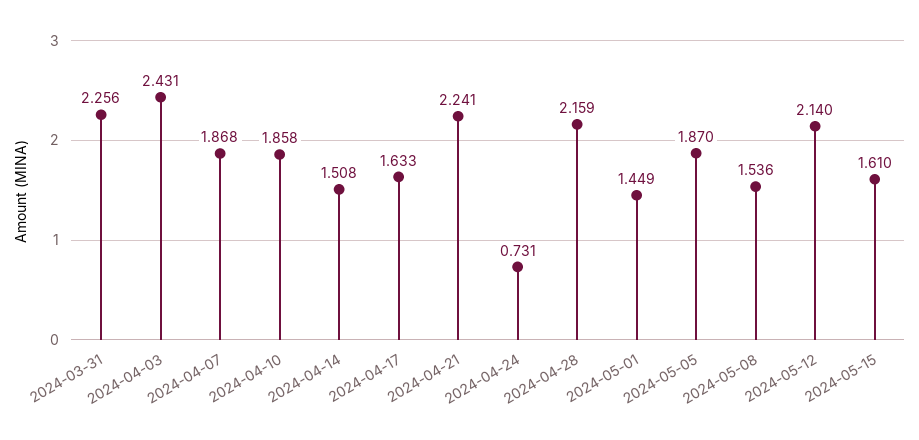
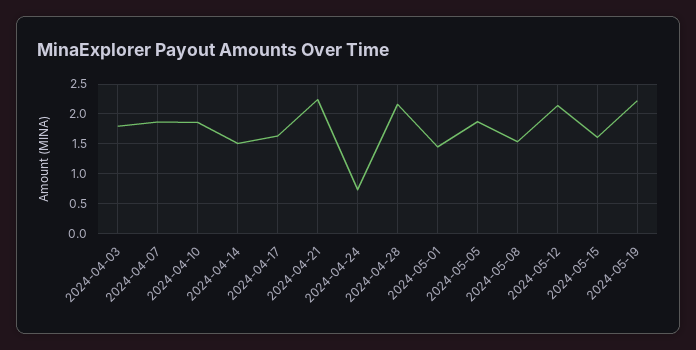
2024-03-31: 2.256 -> none
2024-04-03: 2.431 -> 1.75
2024-05-19: none -> 2.25

